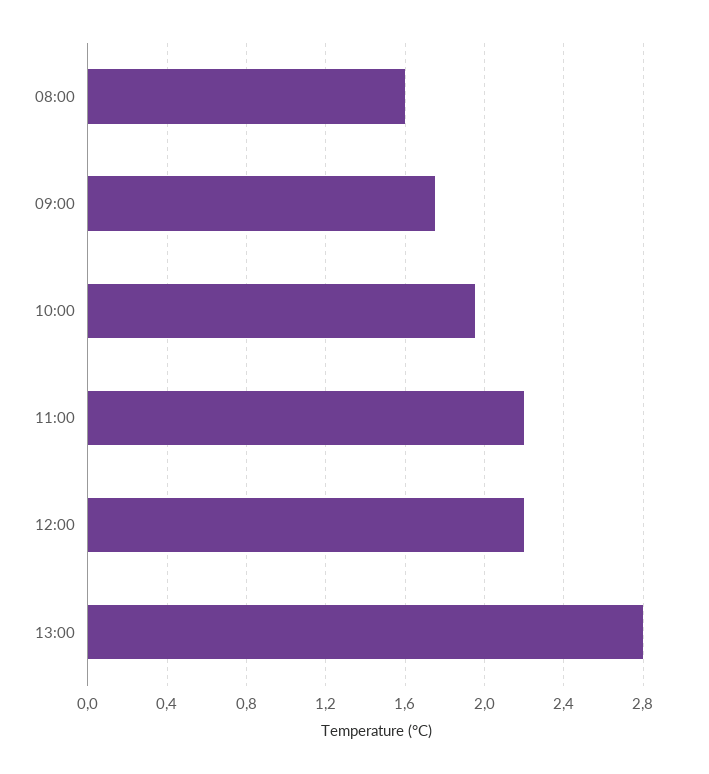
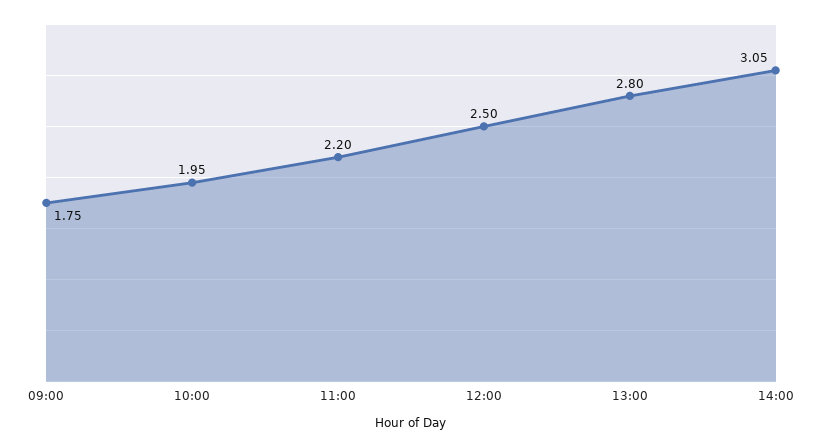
08:00: 1.6 -> none
12:00: 2.2 -> 2.5
14:00: none -> 3.05

